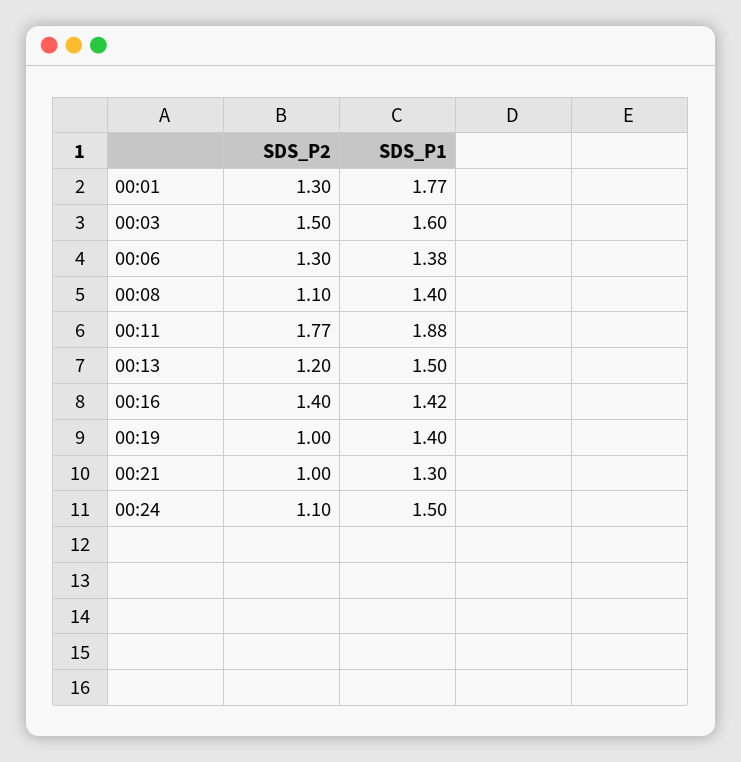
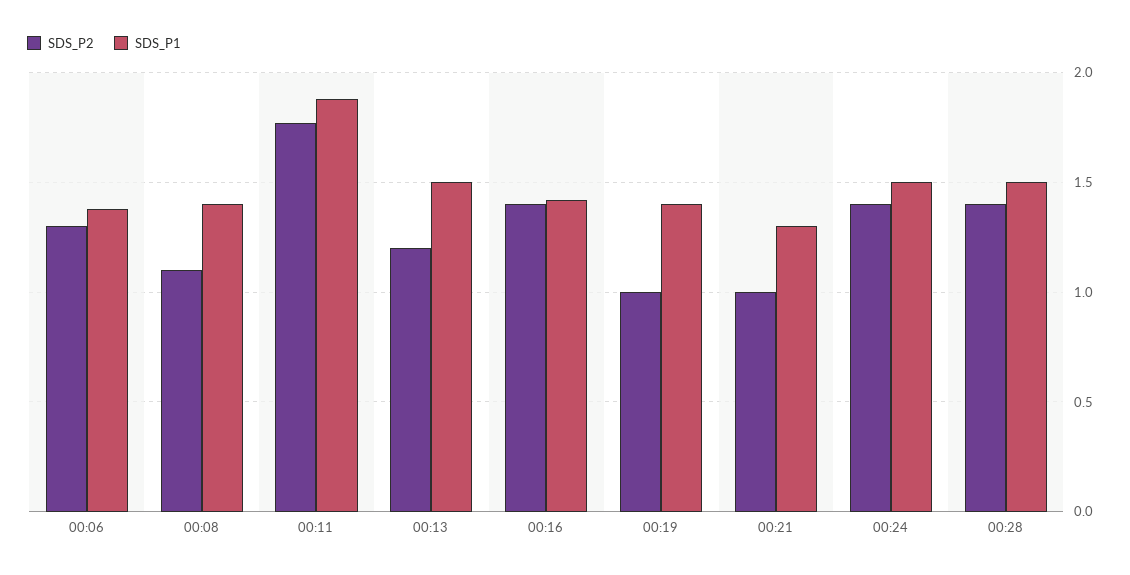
SDS_P2, 00:01: 1.3 -> none
SDS_P1, 00:01: 1.77 -> none
SDS_P2, 00:03: 1.5 -> none
SDS_P1, 00:03: 1.6 -> none
SDS_P2, 00:24: 1.1 -> 1.4
SDS_P2, 00:28: none -> 1.4
SDS_P1, 00:28: none -> 1.5

